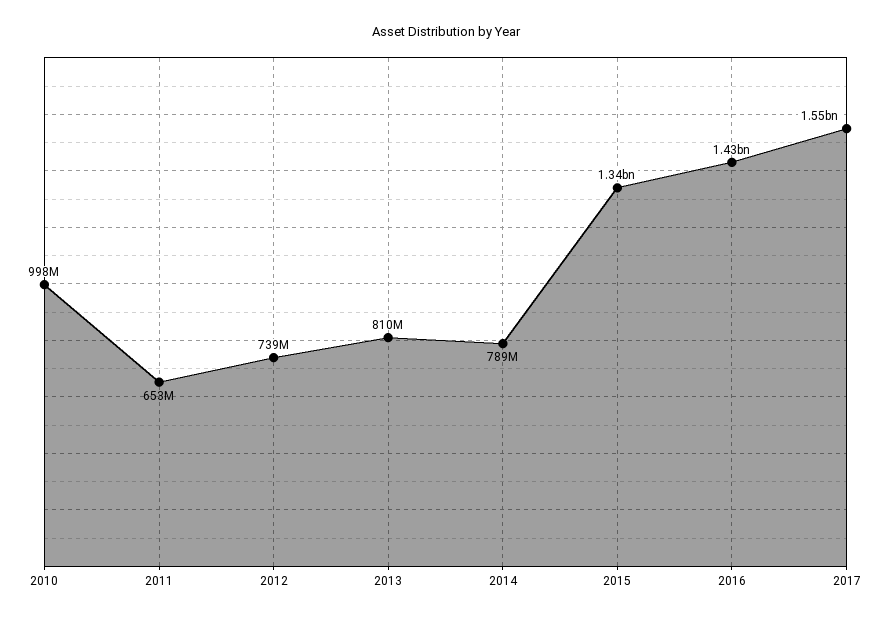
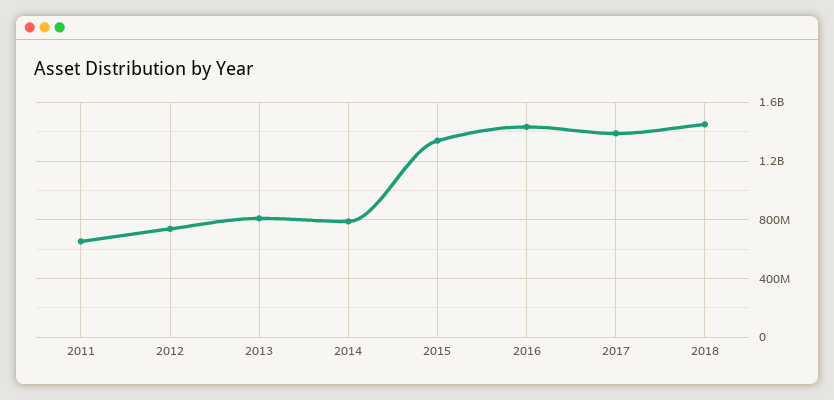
2010: 998000000 -> none
2017: 1550000000 -> 1400000000
2018: none -> 1450000000

